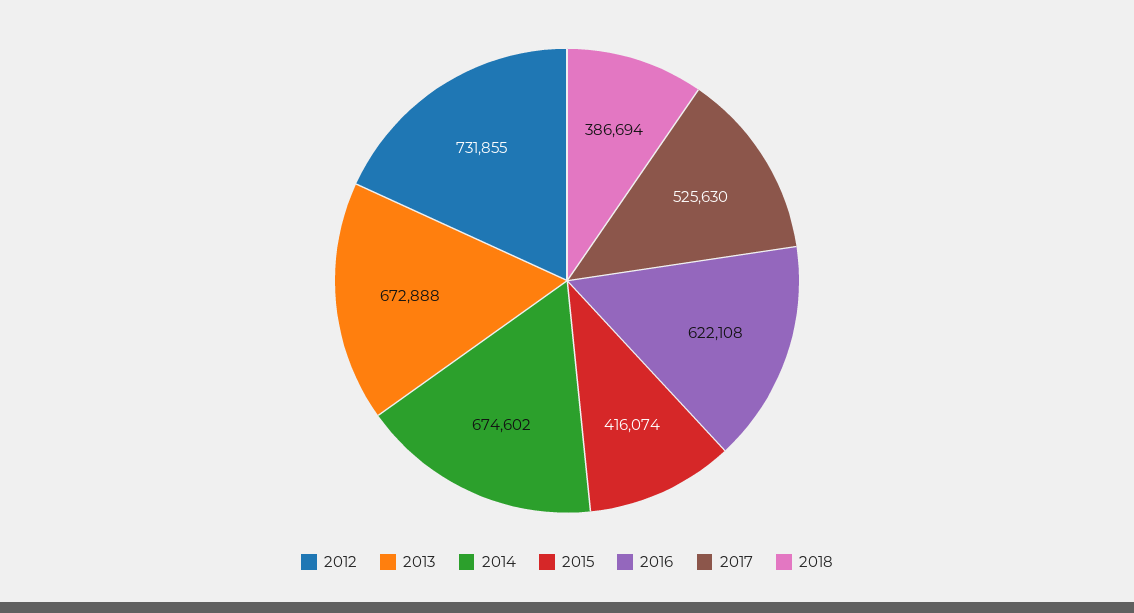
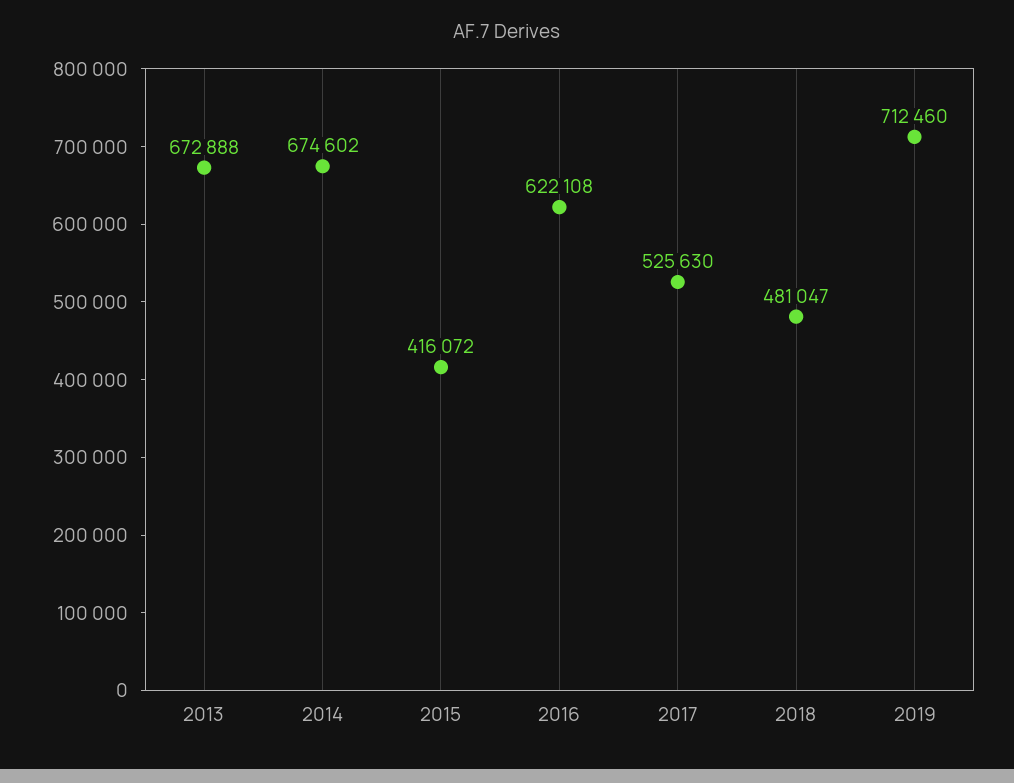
2012: 731855 -> none
2015: 416074 -> 416072
2018: 386694 -> 481047
2019: none -> 712460

